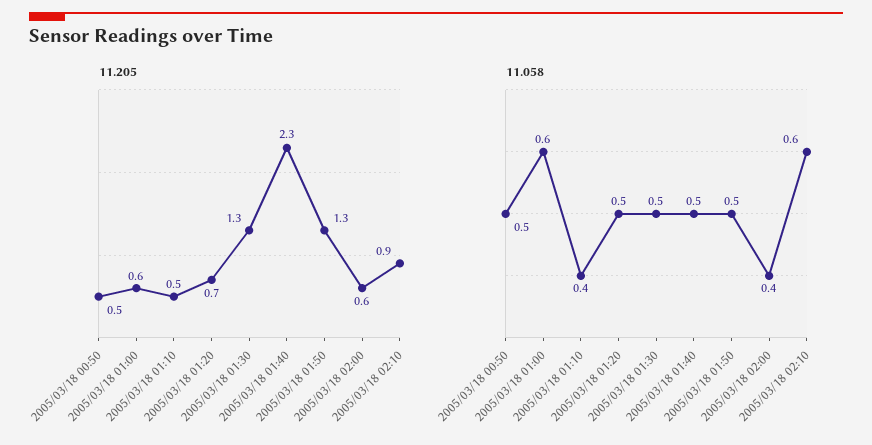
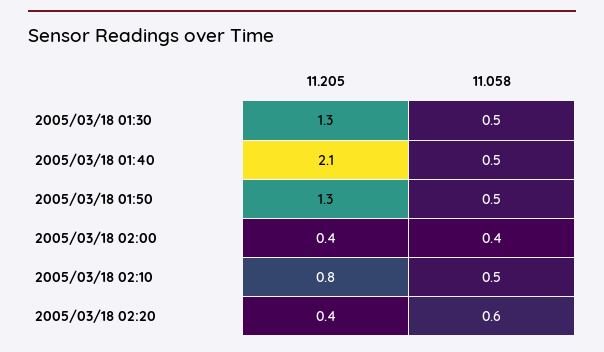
11.205, 2005/03/18 00:50: 0.5 -> none
11.205, 2005/03/18 01:00: 0.6 -> none
11.205, 2005/03/18 01:10: 0.5 -> none
11.205, 2005/03/18 01:20: 0.7 -> none
11.205, 2005/03/18 01:40: 2.3 -> 2.1
11.205, 2005/03/18 02:00: 0.6 -> 0.4
11.205, 2005/03/18 02:10: 0.9 -> 0.8
11.058, 2005/03/18 00:50: 0.5 -> none
11.058, 2005/03/18 01:00: 0.6 -> none
11.058, 2005/03/18 01:10: 0.4 -> none
11.058, 2005/03/18 01:20: 0.5 -> none
11.058, 2005/03/18 02:10: 0.6 -> 0.5
11.205, 2005/03/18 02:20: none -> 0.4
11.058, 2005/03/18 02:20: none -> 0.6

